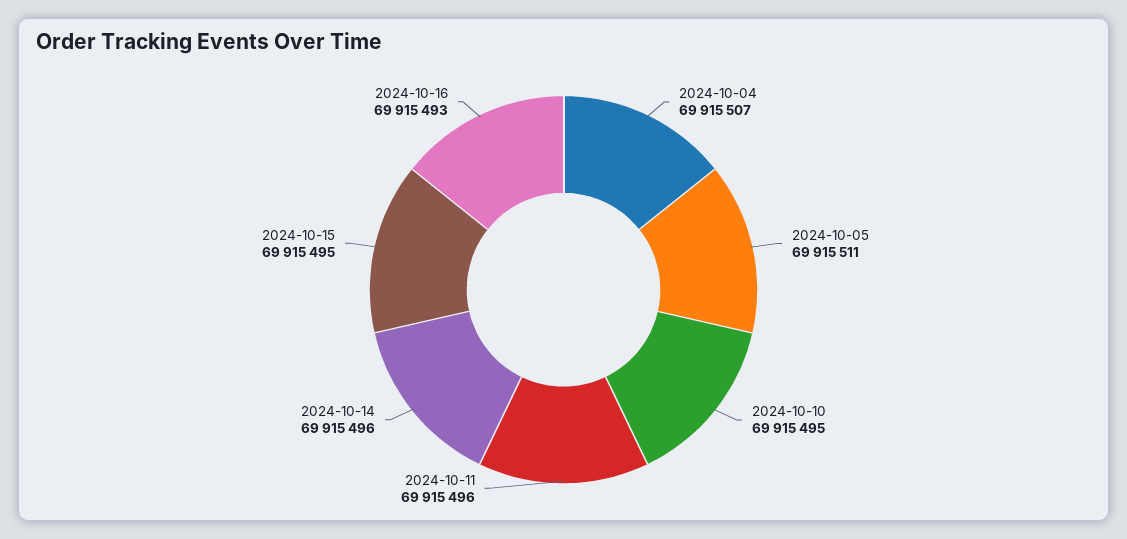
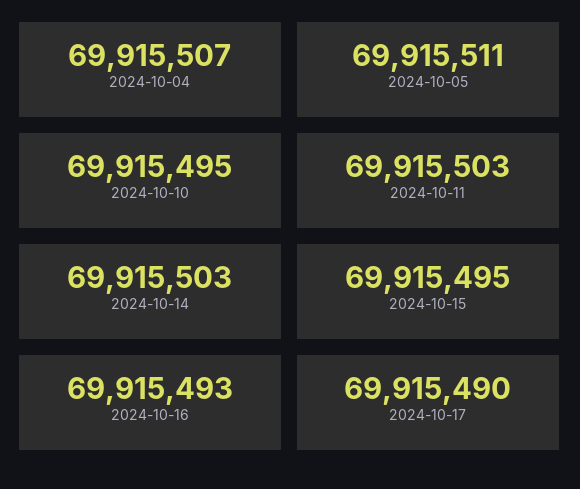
2024-10-11: 69915496 -> 69915503
2024-10-14: 69915496 -> 69915503
2024-10-17: none -> 69915490

